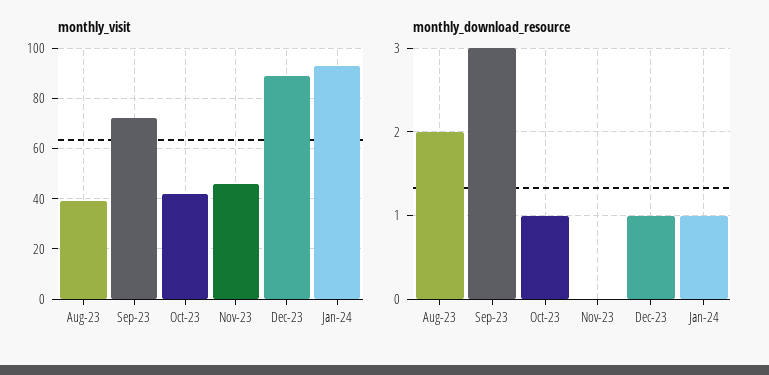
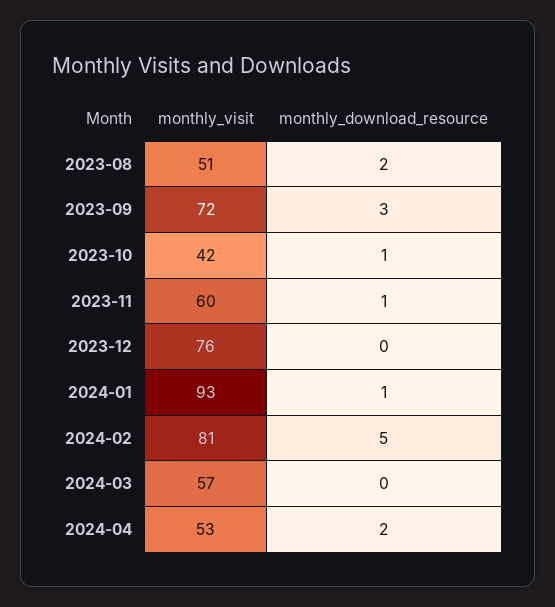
monthly_visit, Aug-23: 40 -> 51
monthly_visit, Nov-23: 45 -> 60
monthly_visit, Dec-23: 90 -> 76
monthly_download_resource, Nov-23: 0 -> 1
monthly_download_resource, Dec-23: 1 -> 0
monthly_visit, 2024-02: none -> 81
monthly_download_resource, 2024-02: none -> 5
monthly_visit, 2024-03: none -> 57
monthly_download_resource, 2024-03: none -> 0
monthly_visit, 2024-04: none -> 53
monthly_download_resource, 2024-04: none -> 2

